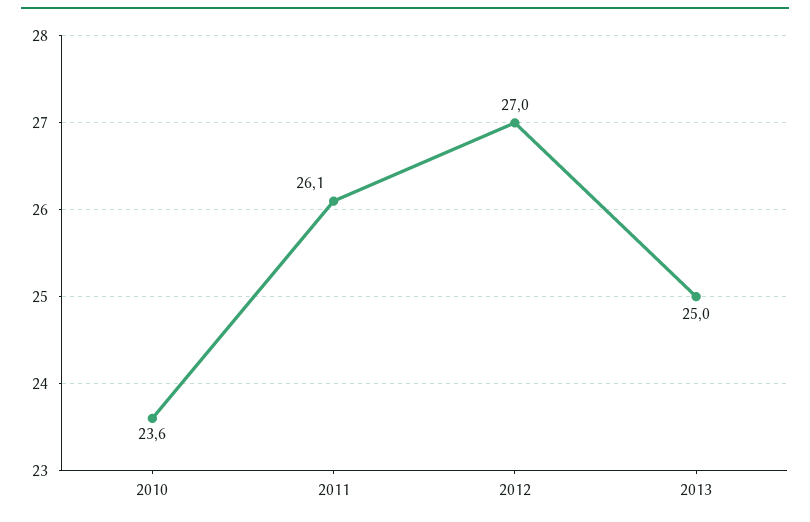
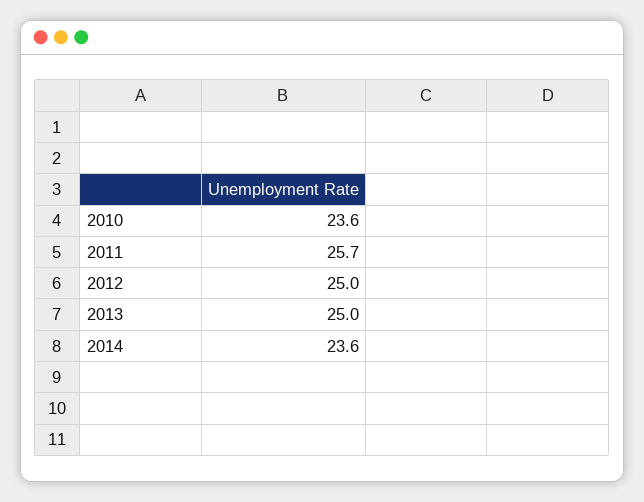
2011: 26.1 -> 25.7
2012: 27 -> 25
2014: none -> 23.6

